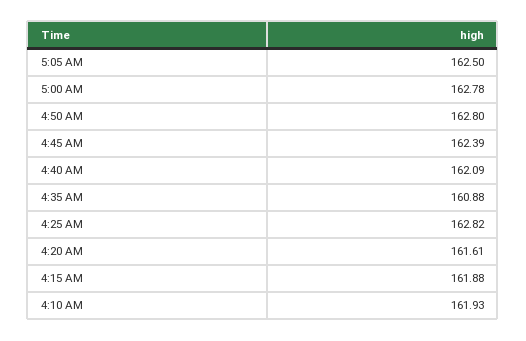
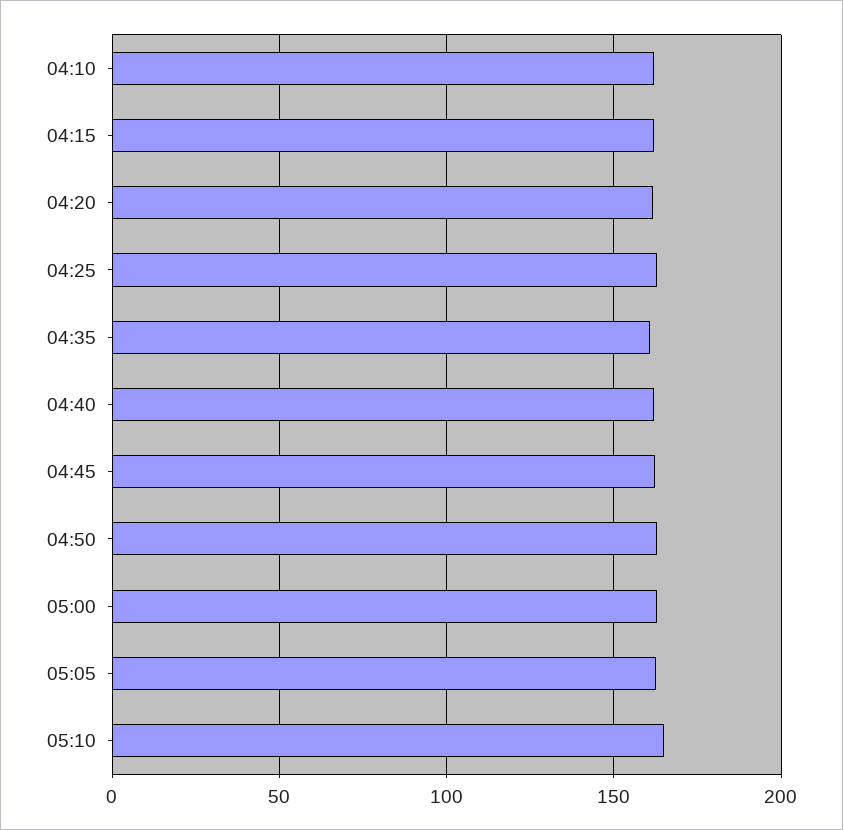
05:10: none -> 165

